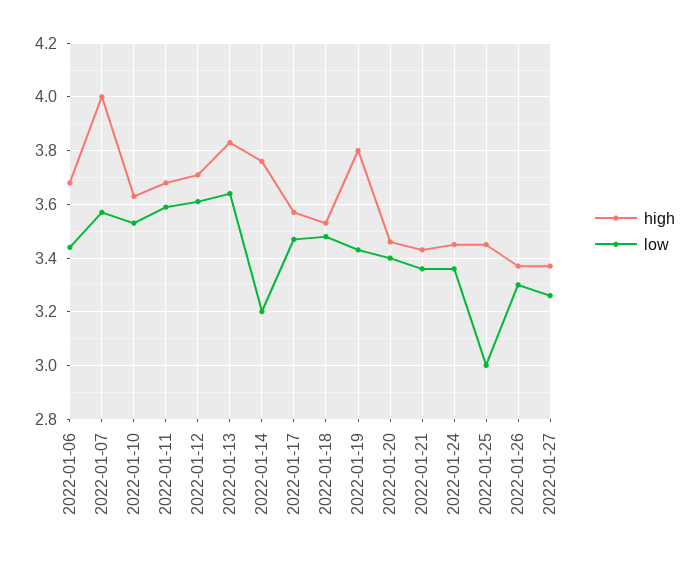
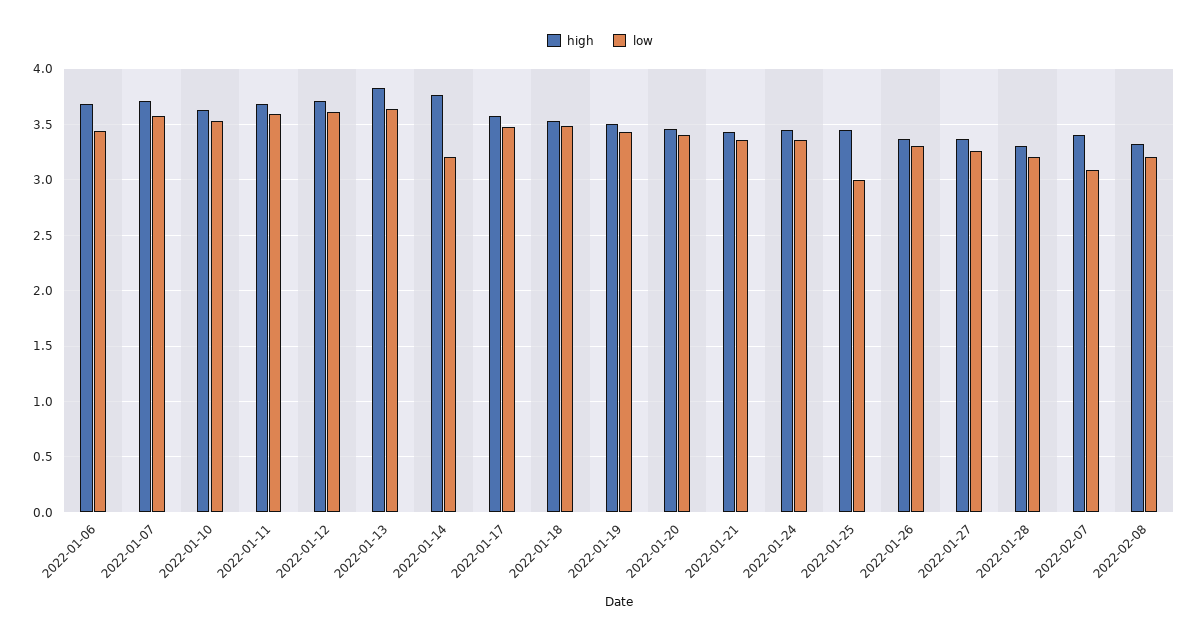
high, 2022-01-07: 4 -> 3.7
high, 2022-01-19: 3.8 -> 3.5
high, 2022-01-28: none -> 3.3
low, 2022-01-28: none -> 3.2
high, 2022-02-07: none -> 3.4
low, 2022-02-07: none -> 3.1
high, 2022-02-08: none -> 3.3
low, 2022-02-08: none -> 3.2

